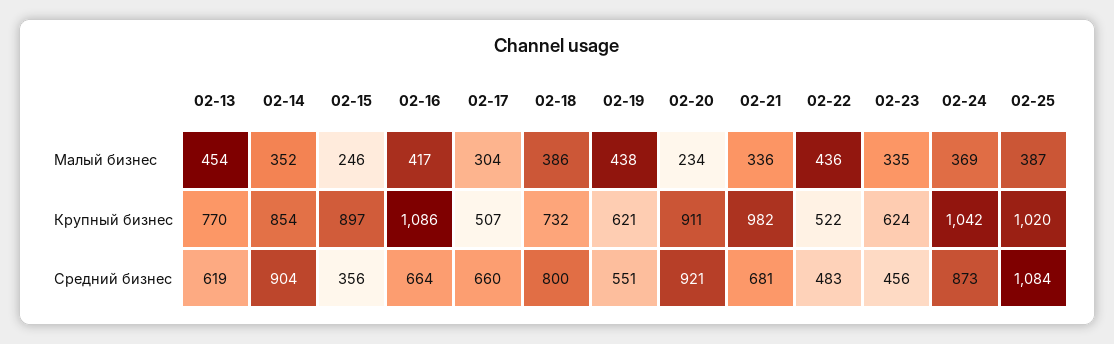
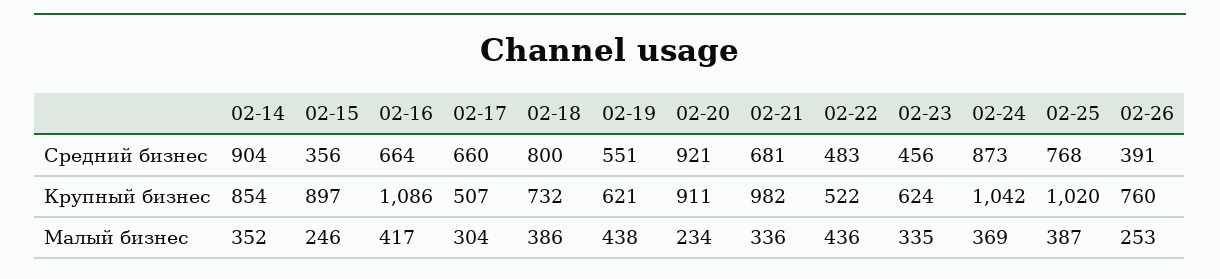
02-13, Малый бизнес: 454 -> none
02-13, Крупный бизнес: 770 -> none
02-13, Средний бизнес: 619 -> none
02-25, Средний бизнес: 1084 -> 768
02-26, Средний бизнес: none -> 391
02-26, Крупный бизнес: none -> 760
02-26, Малый бизнес: none -> 253

